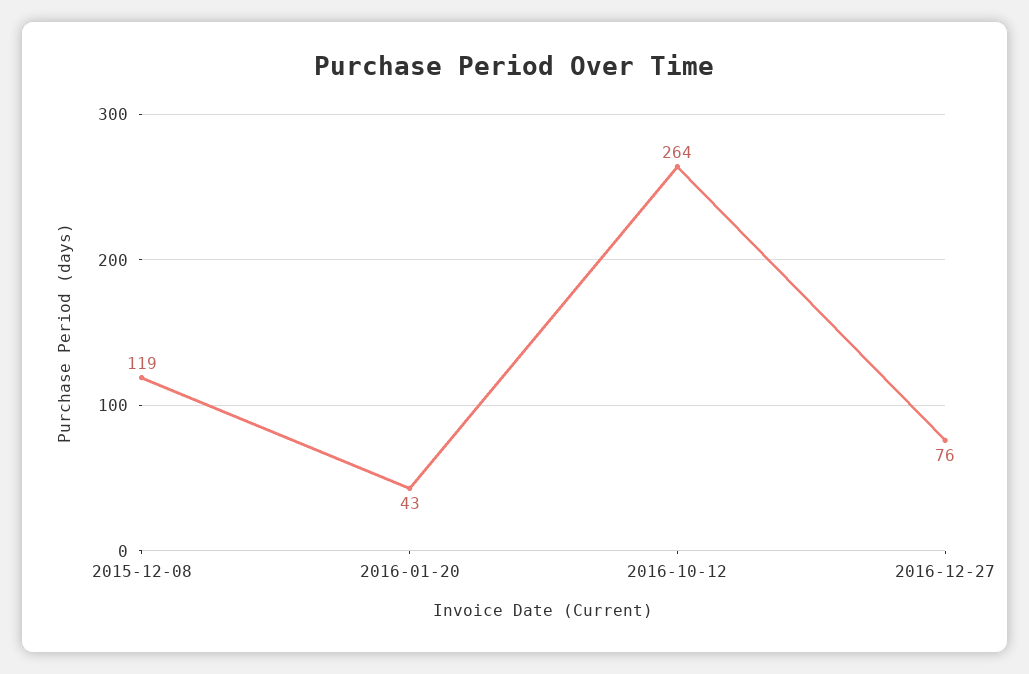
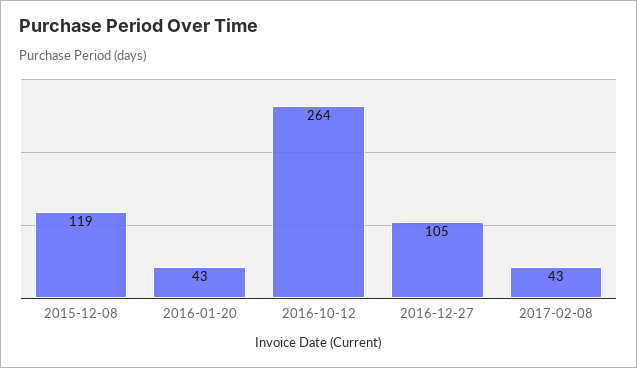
2016-12-27: 76 -> 105
2017-02-08: none -> 43

